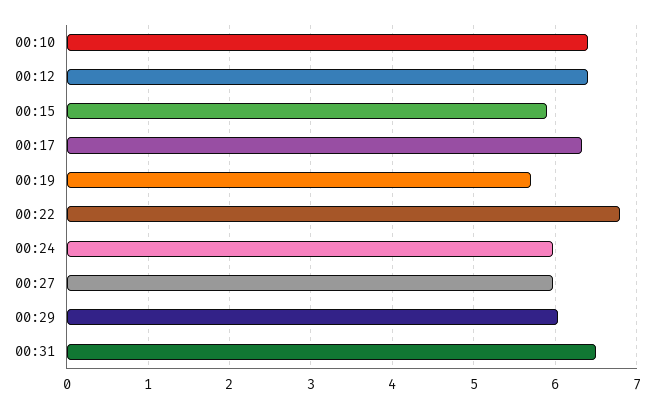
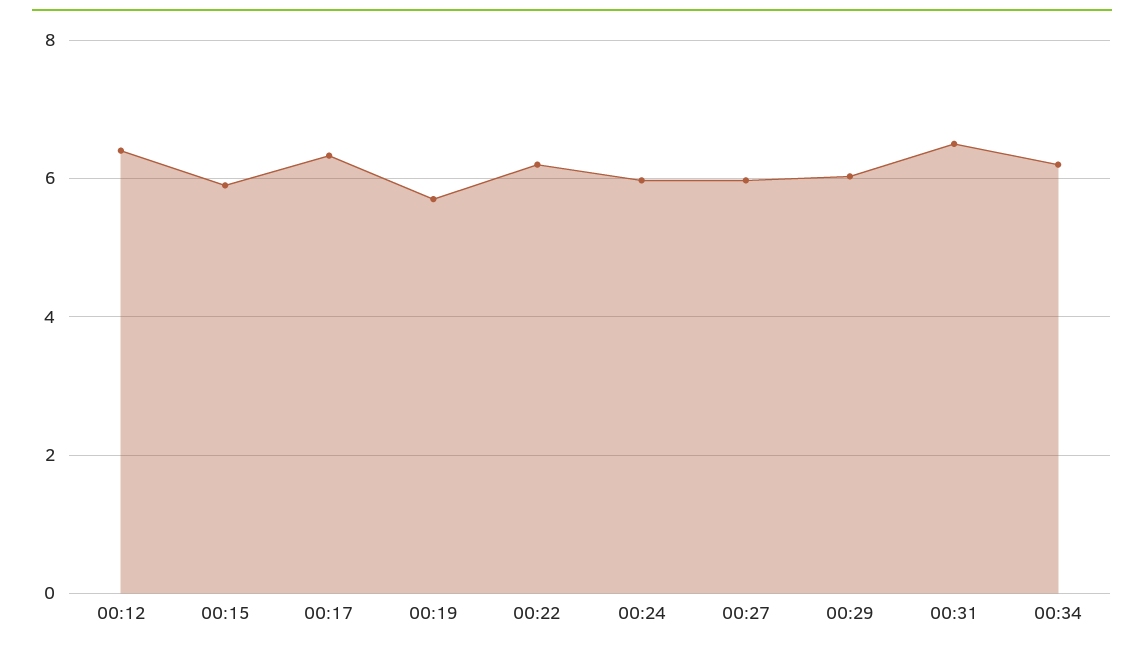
00:10: 6.4 -> none
00:22: 6.8 -> 6.2
00:34: none -> 6.2

